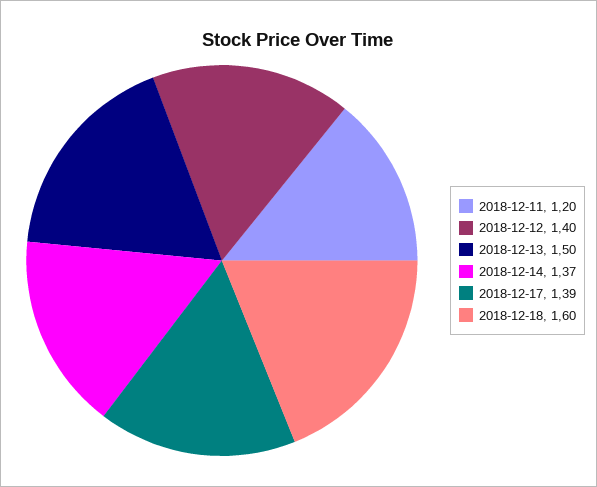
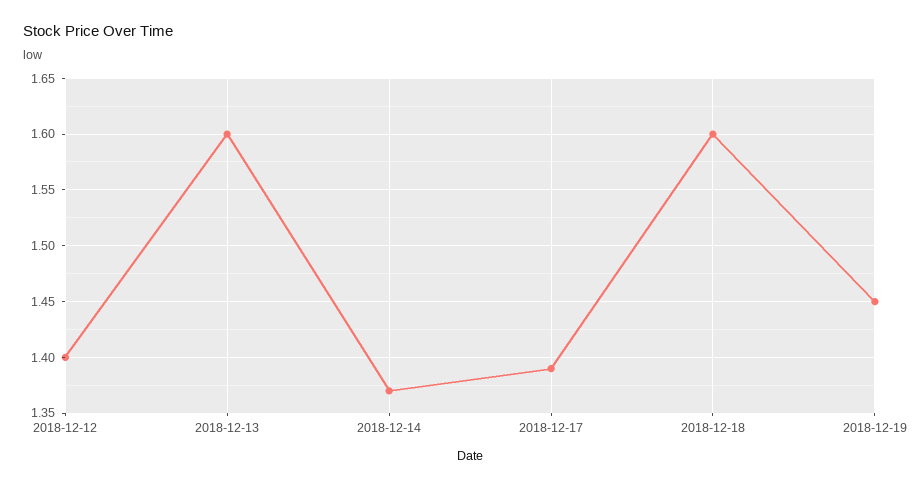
2018-12-11: 1.2 -> none
2018-12-13: 1.5 -> 1.6
2018-12-19: none -> 1.45

